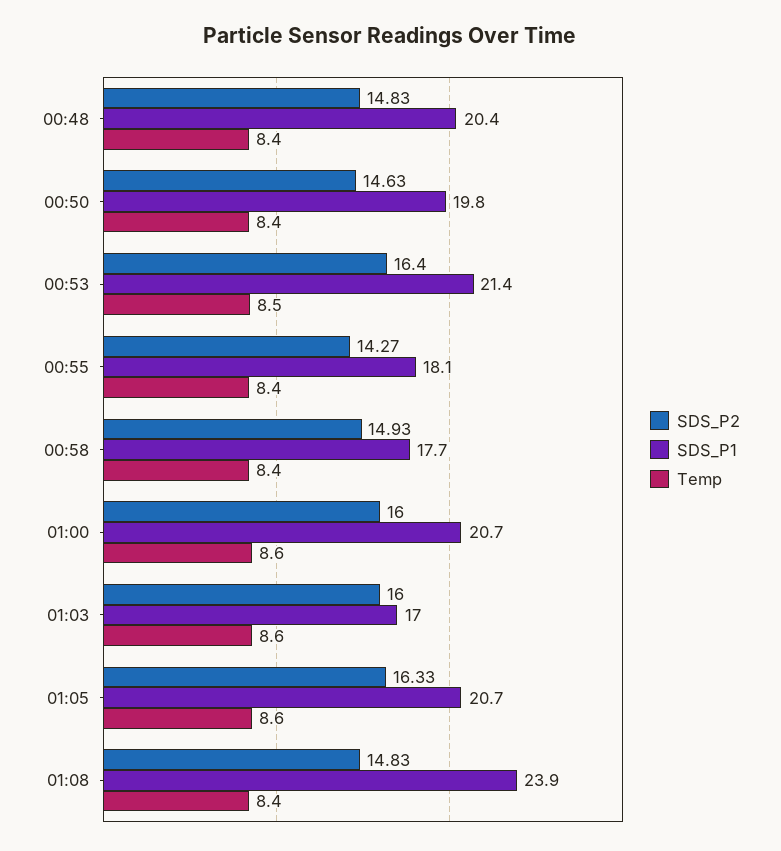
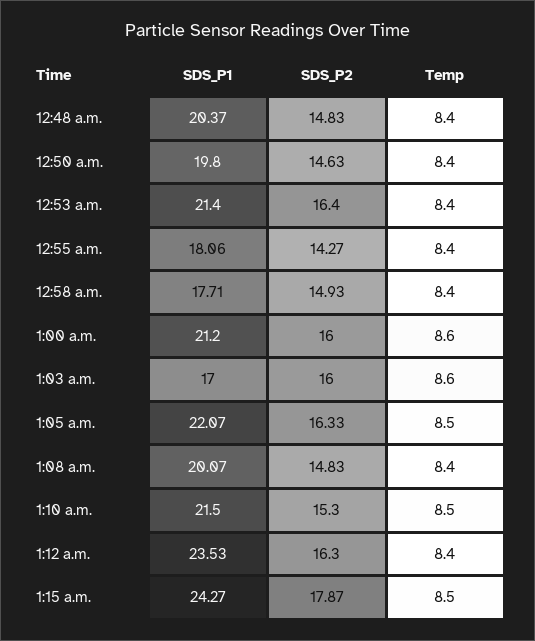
Temp, 00:53: 8.5 -> 8.4
SDS_P1, 01:00: 20.7 -> 21.2
SDS_P1, 01:05: 20.7 -> 22.07
Temp, 01:05: 8.6 -> 8.5
SDS_P1, 01:08: 23.9 -> 20.07
SDS_P1, 1:10 a.m.: none -> 21.5
SDS_P2, 1:10 a.m.: none -> 15.3
Temp, 1:10 a.m.: none -> 8.5
SDS_P1, 1:12 a.m.: none -> 23.53
SDS_P2, 1:12 a.m.: none -> 16.3
Temp, 1:12 a.m.: none -> 8.4
SDS_P1, 1:15 a.m.: none -> 24.27
SDS_P2, 1:15 a.m.: none -> 17.87
Temp, 1:15 a.m.: none -> 8.5

